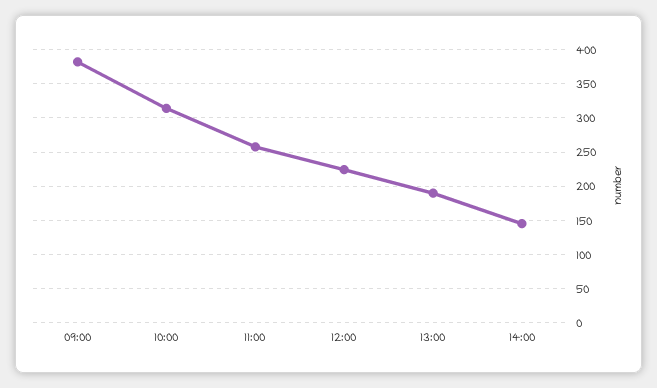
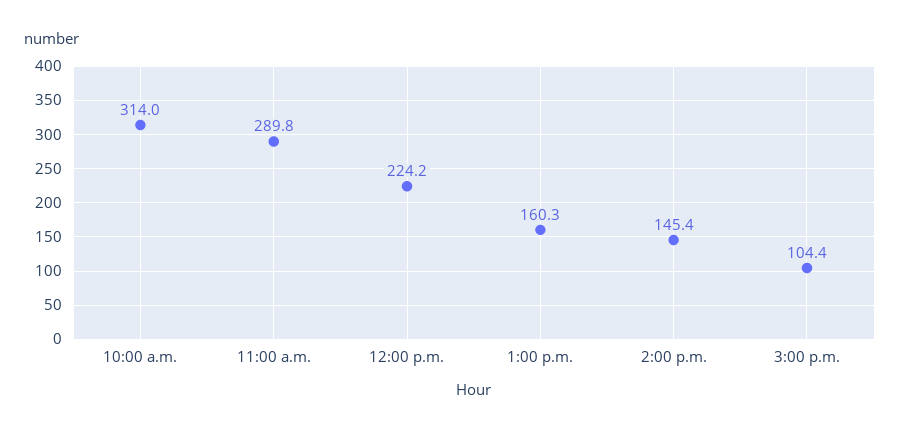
09:00: 380 -> none
11:00: 260 -> 289.8
13:00: 190 -> 160.3
3:00 p.m.: none -> 104.4

